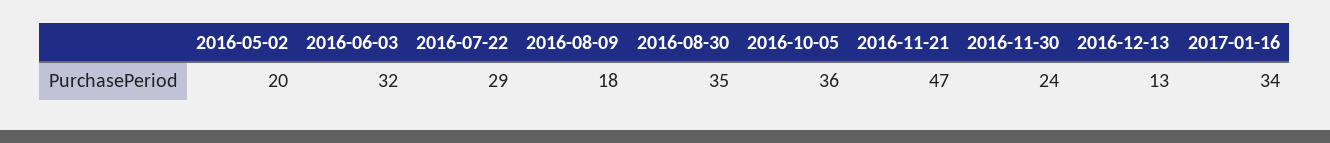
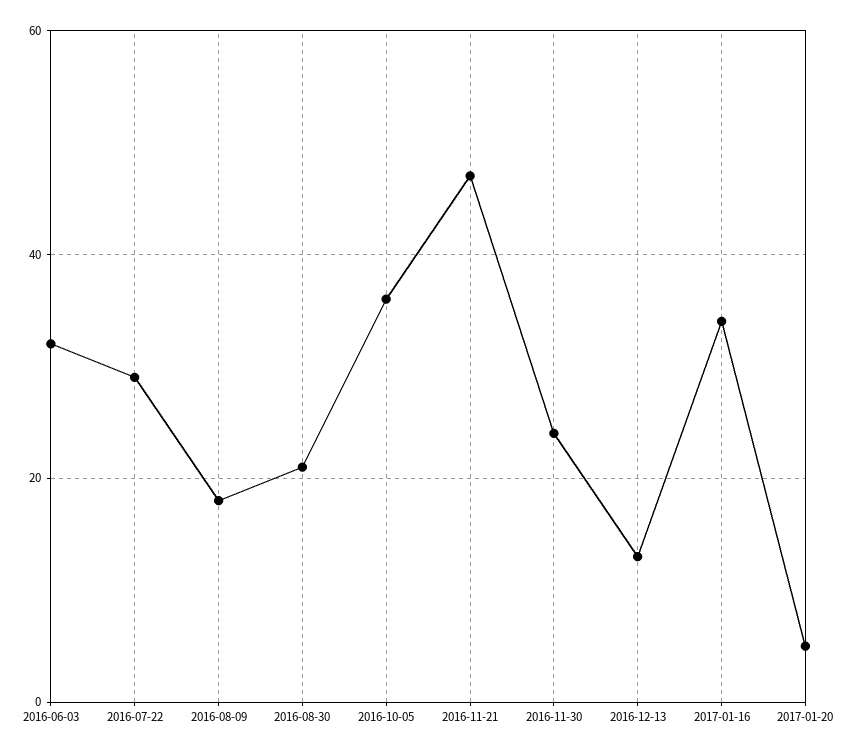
2016-05-02: 20 -> none
2016-08-30: 35 -> 20
2017-01-20: none -> 5

